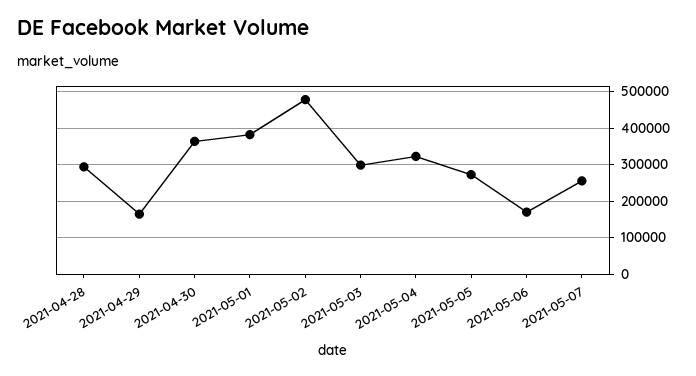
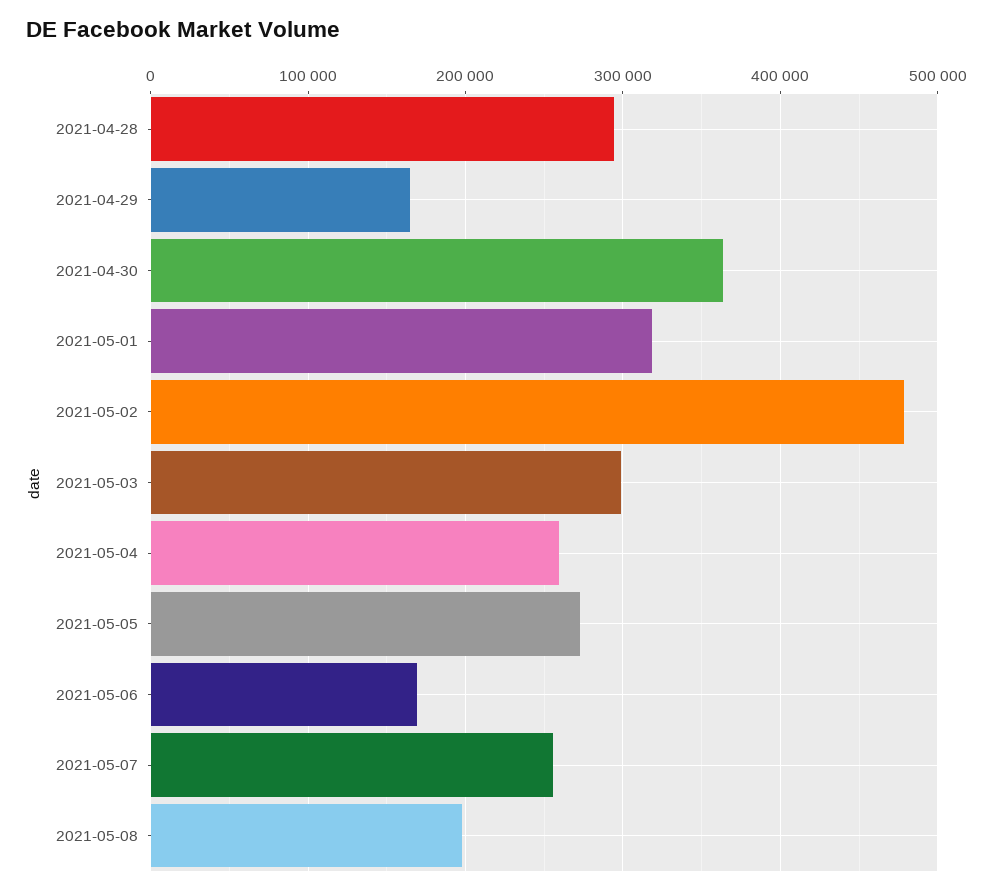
2021-05-01: 380000 -> 320000
2021-05-04: 320000 -> 260000
2021-05-08: none -> 200000

